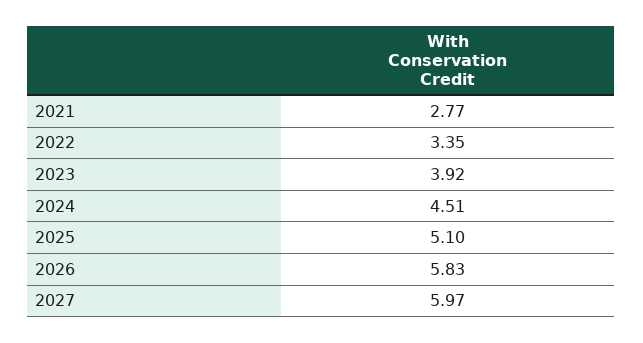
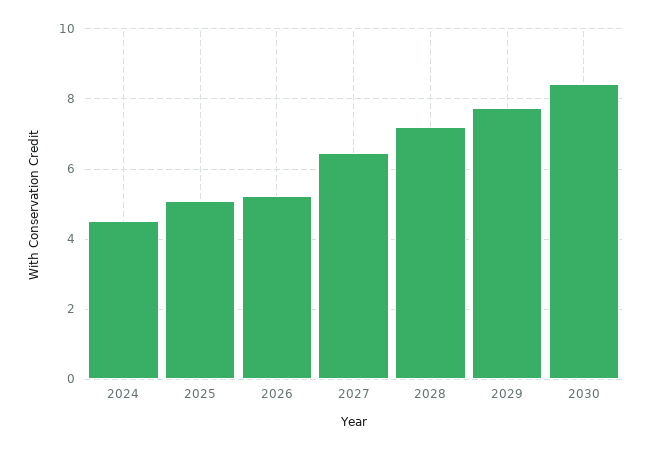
2021: 2.77 -> none
2022: 3.35 -> none
2023: 3.92 -> none
2026: 5.83 -> 5.2
2027: 5.97 -> 6.4
2028: none -> 7.2
2029: none -> 7.8
2030: none -> 8.4

